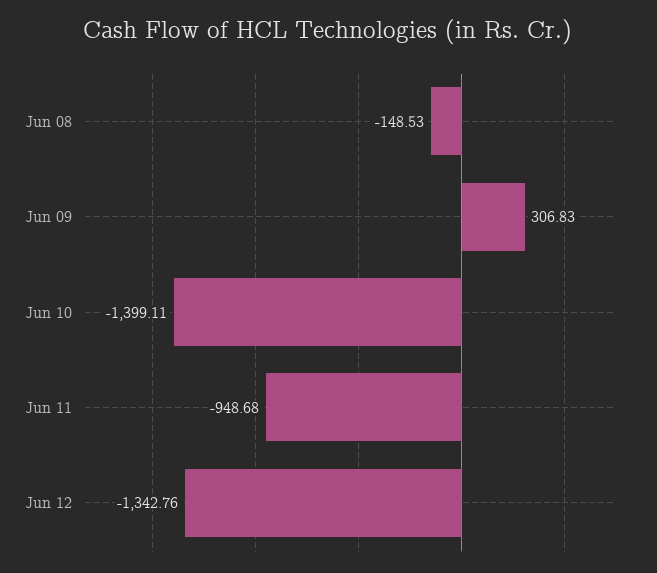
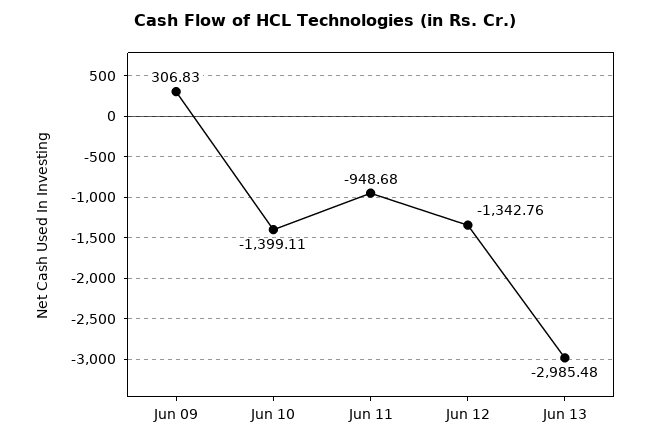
Jun 08: -148.53 -> none
Jun 13: none -> -2985.48

